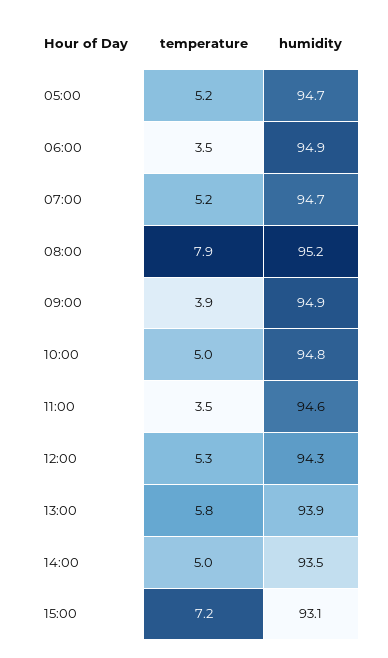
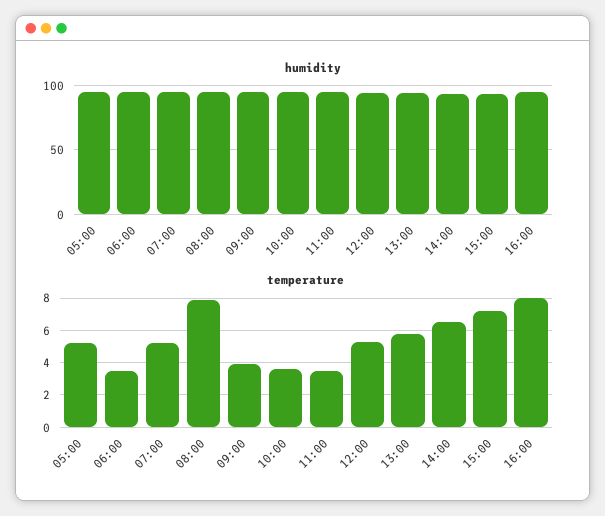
temperature, 10:00: 5 -> 3.5
temperature, 14:00: 5 -> 6.5
humidity, 16:00: none -> 95
temperature, 16:00: none -> 8

